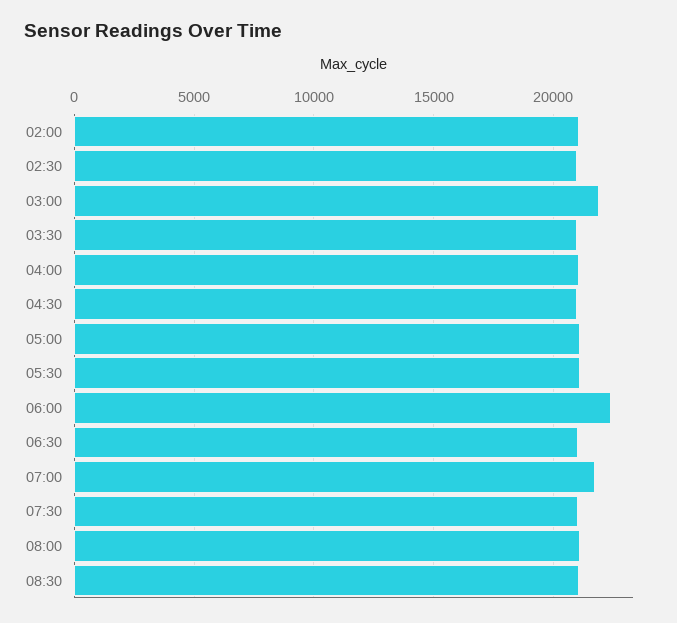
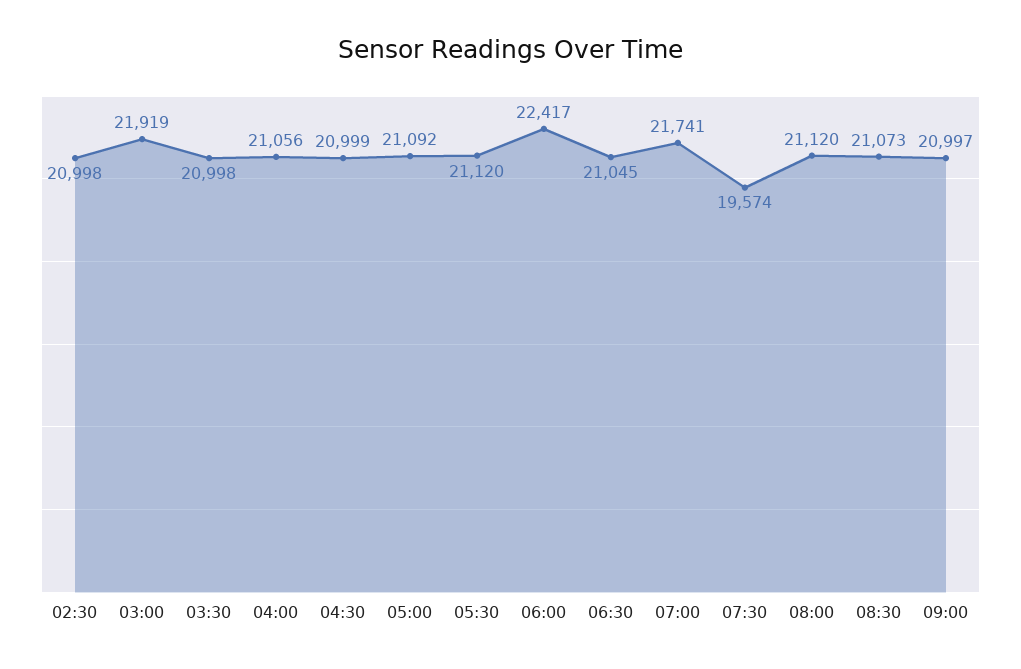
02:00: 21000 -> none
07:30: 21000 -> 19574
09:00: none -> 20997

